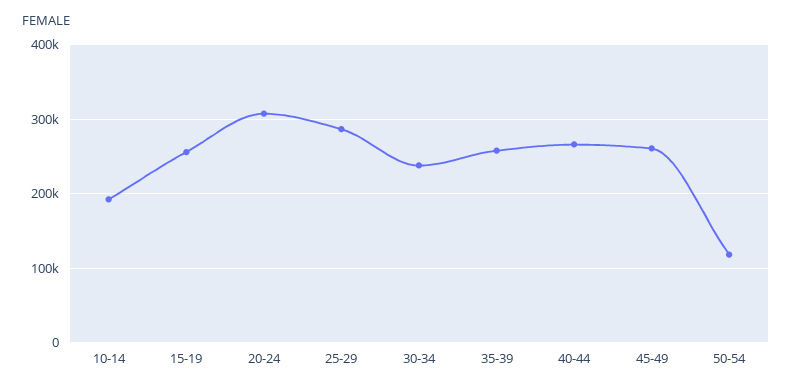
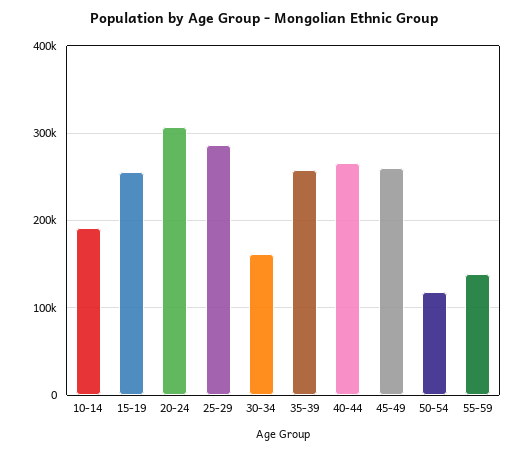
30-34: 240000 -> 160000
55-59: none -> 140000

